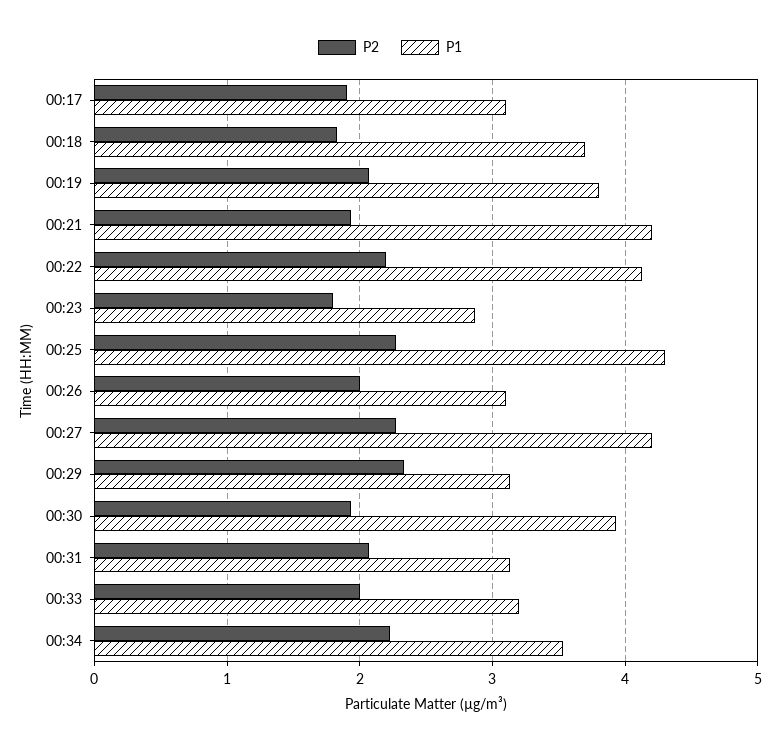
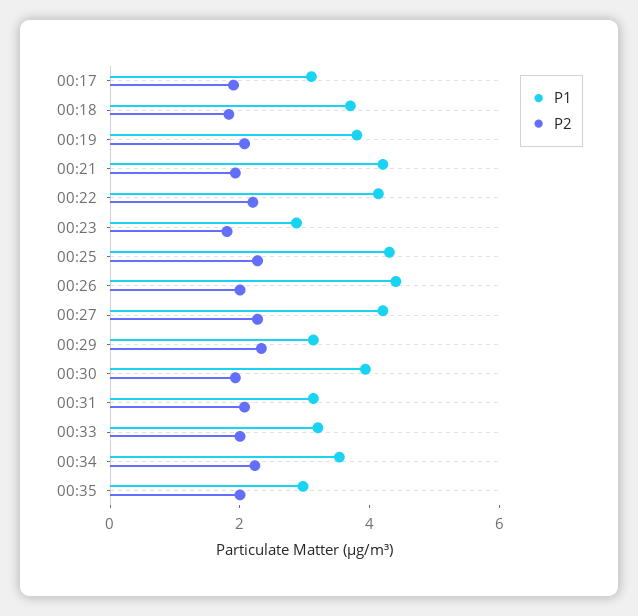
P1, 00:26: 3.1 -> 4.5
P1, 00:35: none -> 3
P2, 00:35: none -> 2

